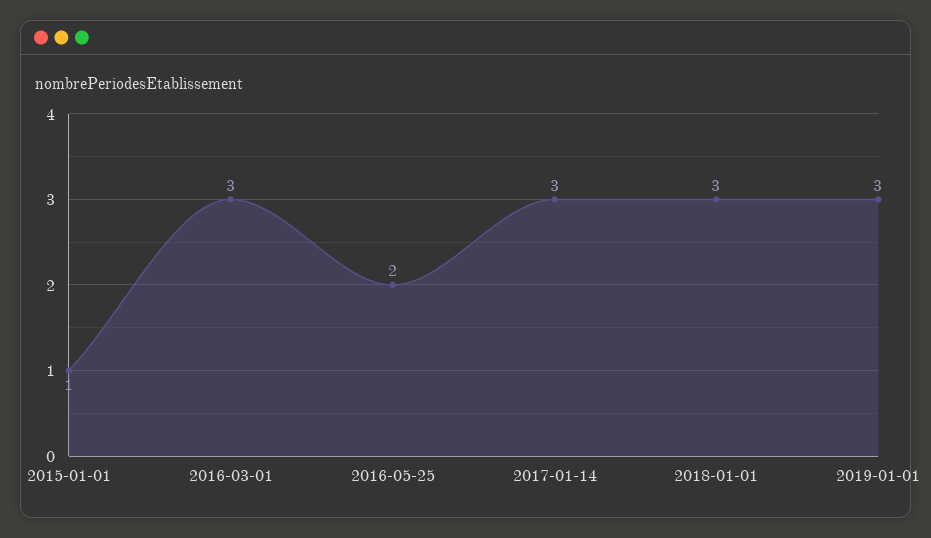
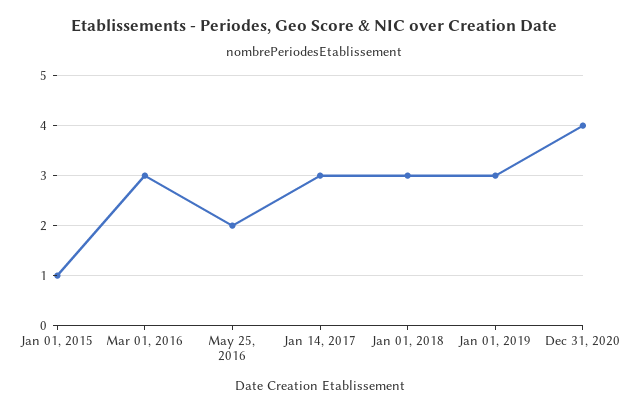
Dec 31, 2020: none -> 4

